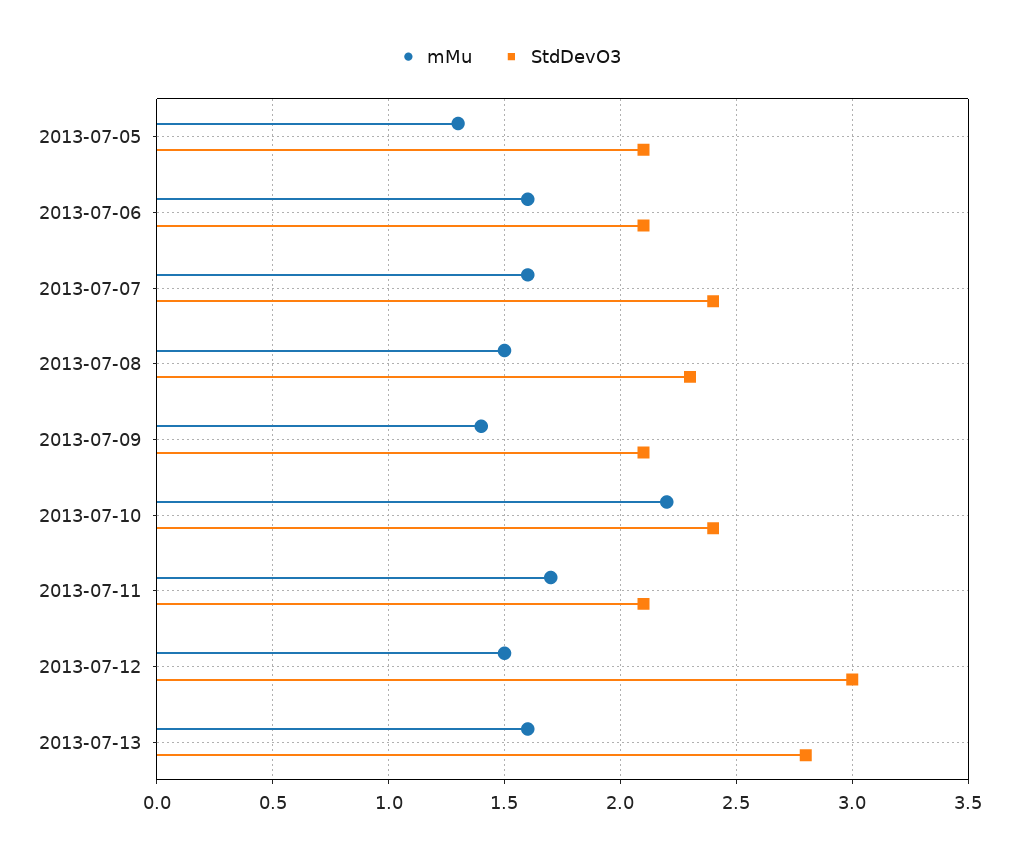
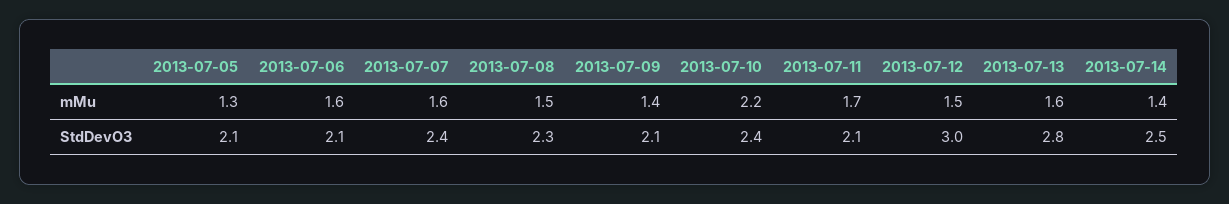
mMu, 2013-07-14: none -> 1.4
StdDevO3, 2013-07-14: none -> 2.5

